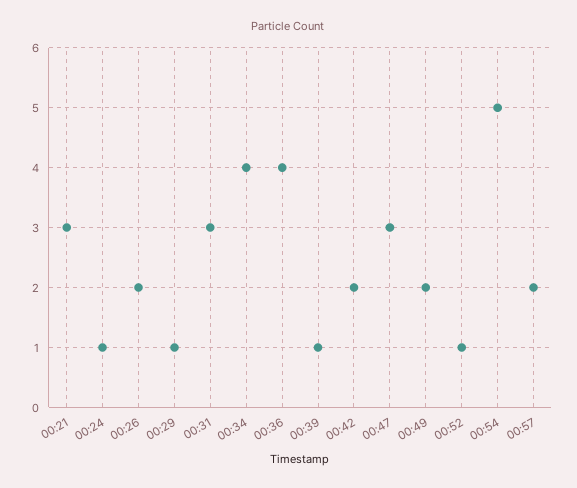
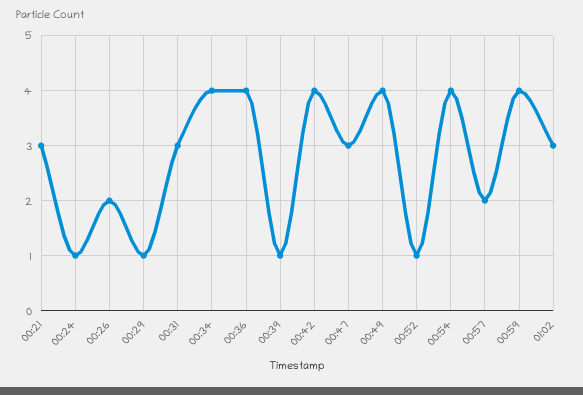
00:42: 2 -> 4
00:49: 2 -> 4
00:54: 5 -> 4
00:59: none -> 4
01:02: none -> 3

